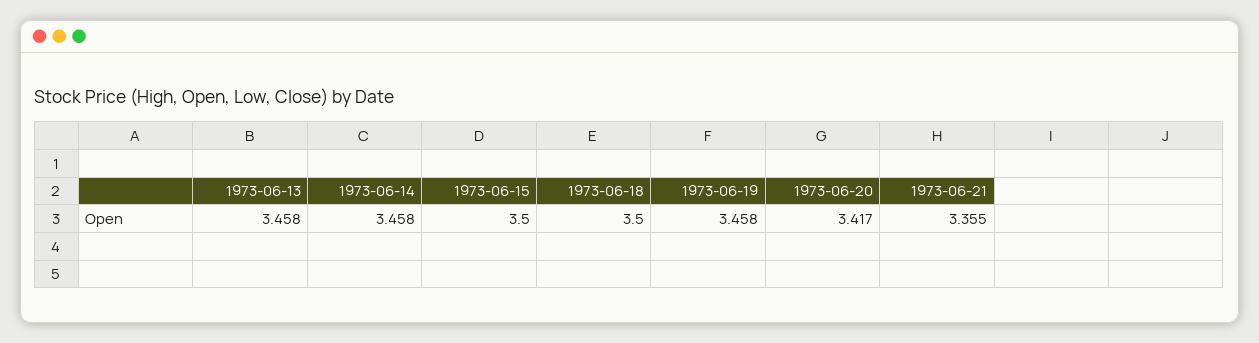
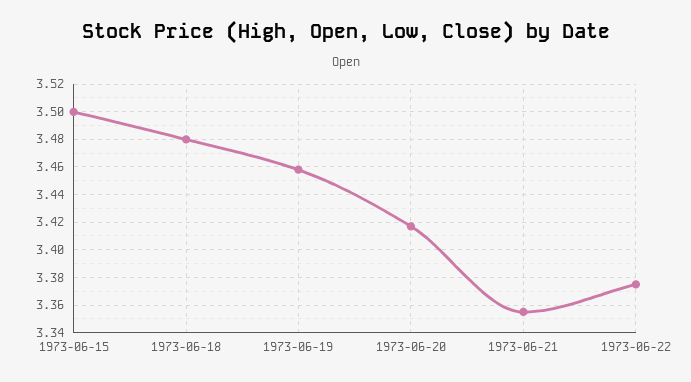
1973-06-13: 3.458 -> none
1973-06-14: 3.458 -> none
1973-06-18: 3.5 -> 3.48
1973-06-22: none -> 3.375

